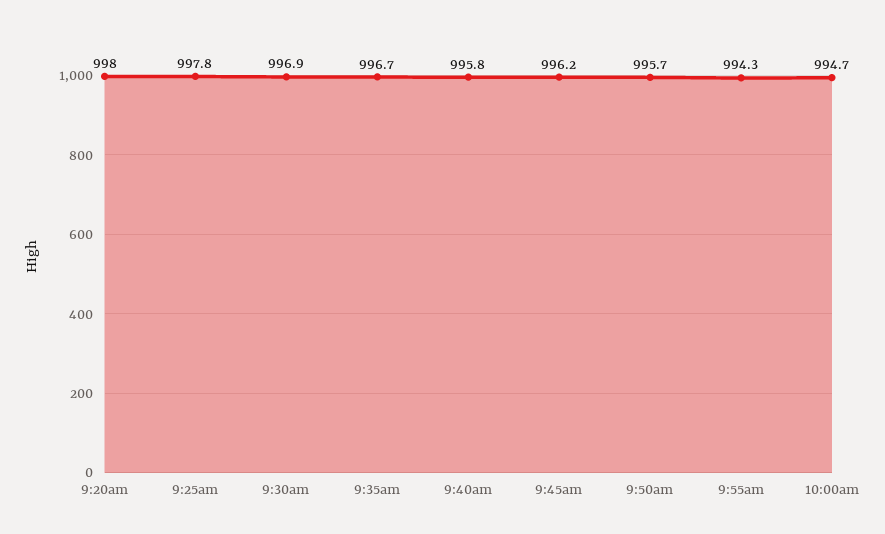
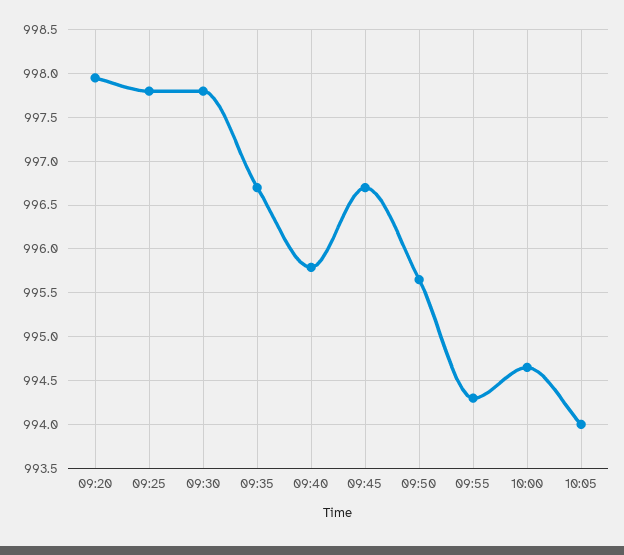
9:30am: 996.9 -> 997.8
9:45am: 996.2 -> 996.7
10:05: none -> 994

